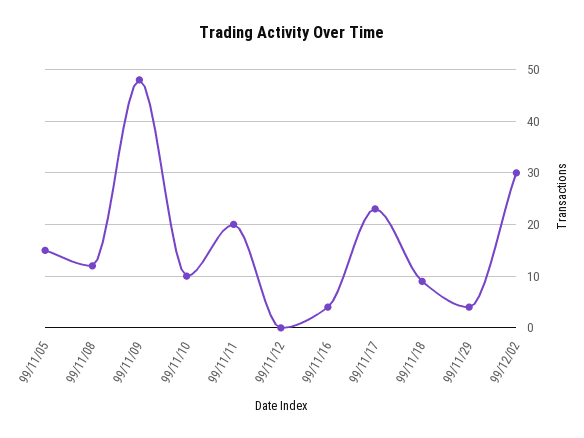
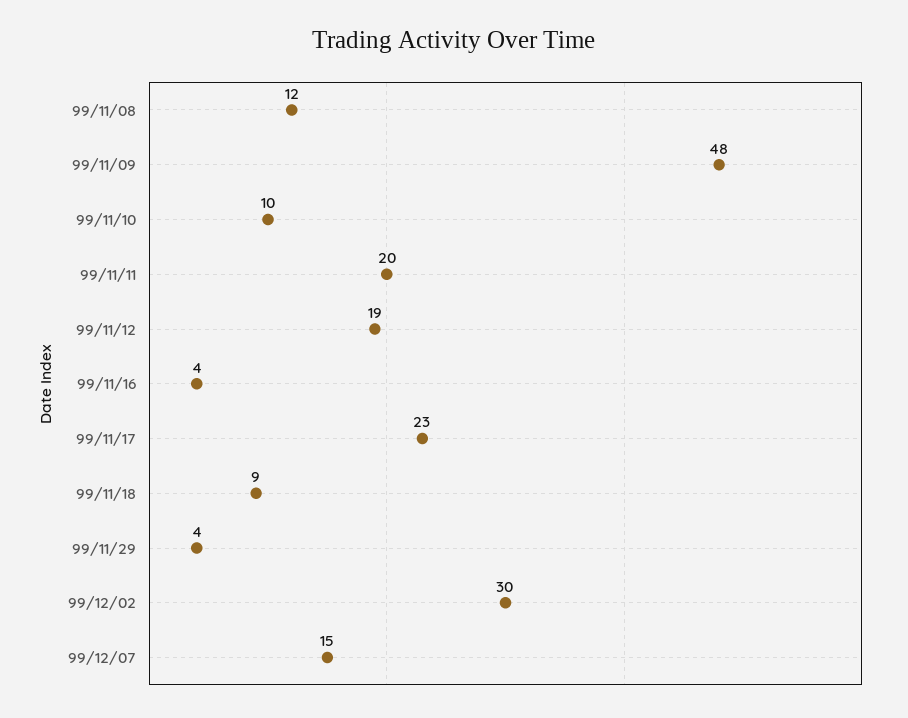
99/11/05: 15 -> none
99/11/12: 0 -> 19
99/12/07: none -> 15

